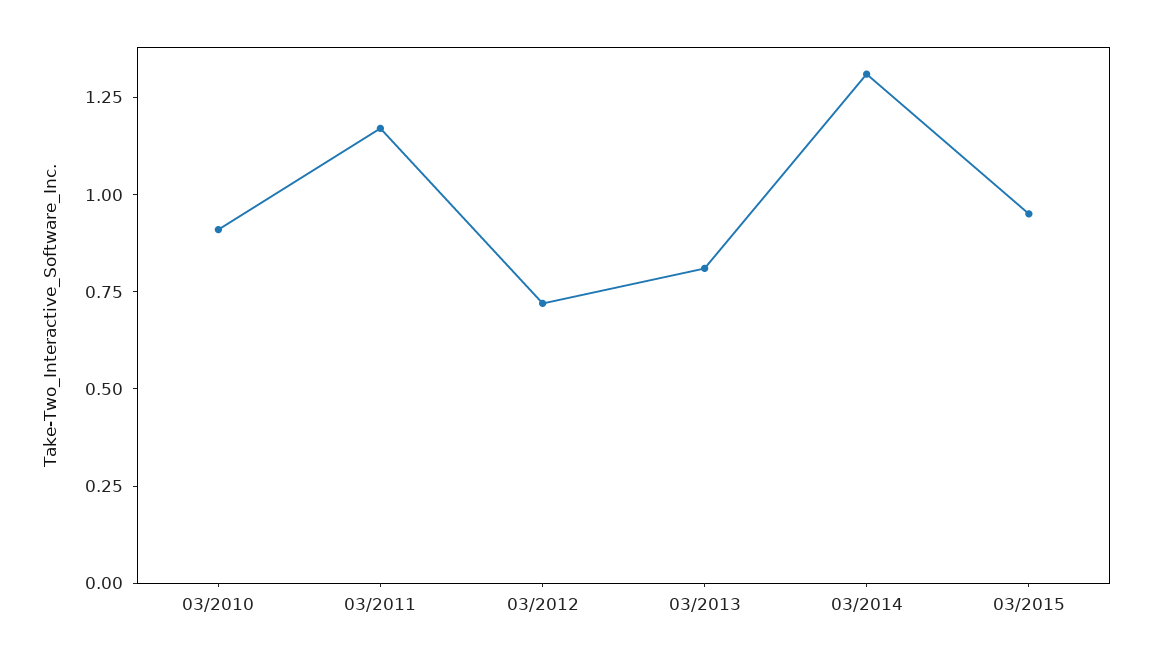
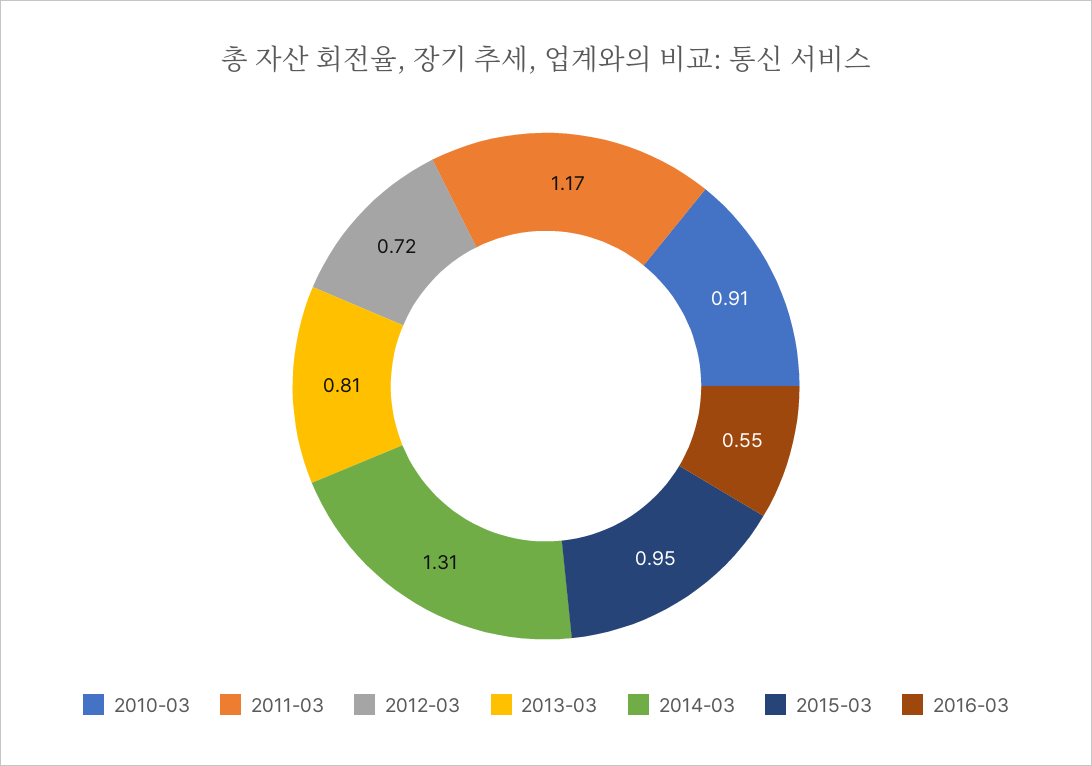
2016-03: none -> 0.55

